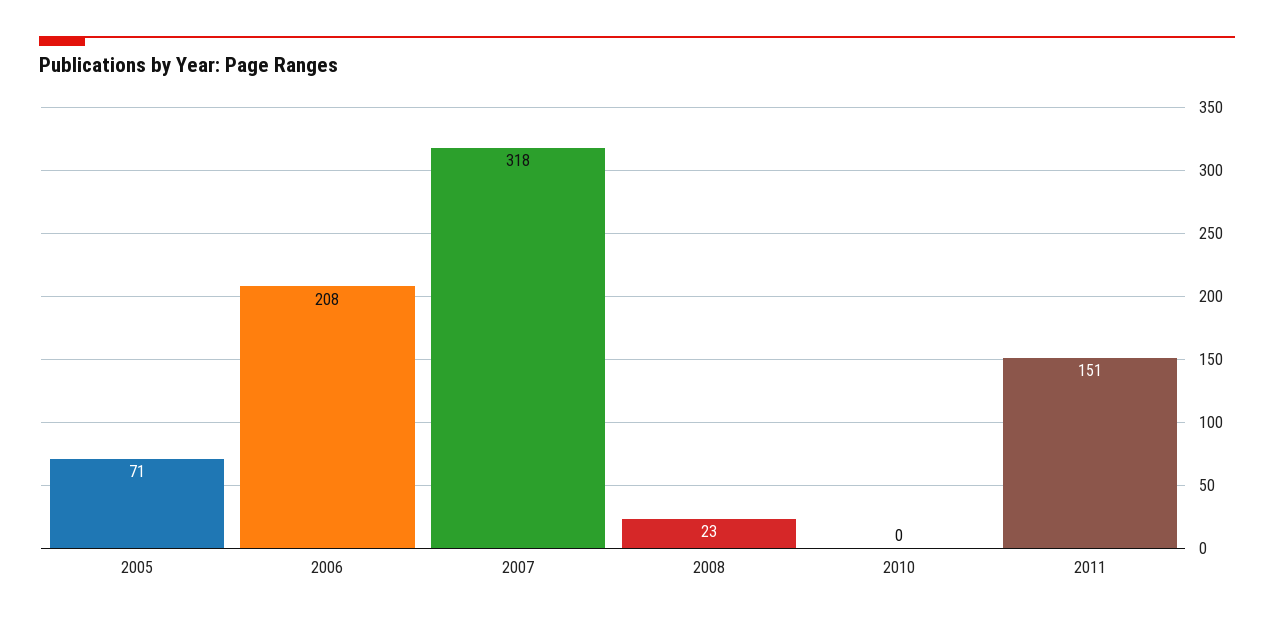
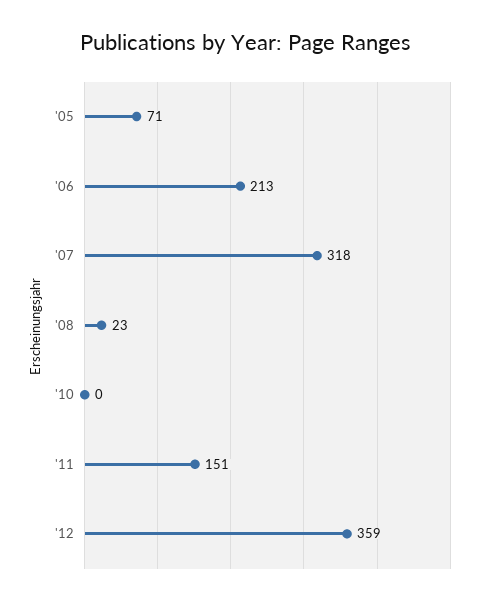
2006: 208 -> 213
'12: none -> 359

